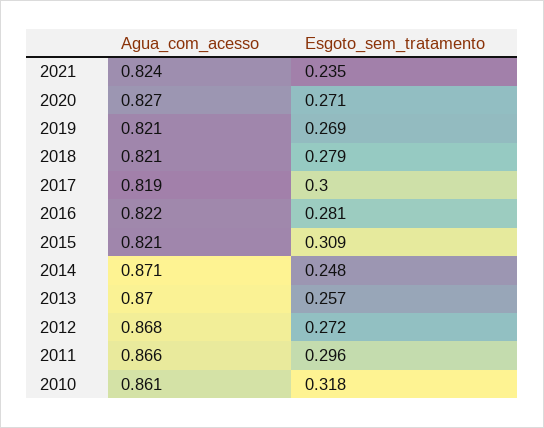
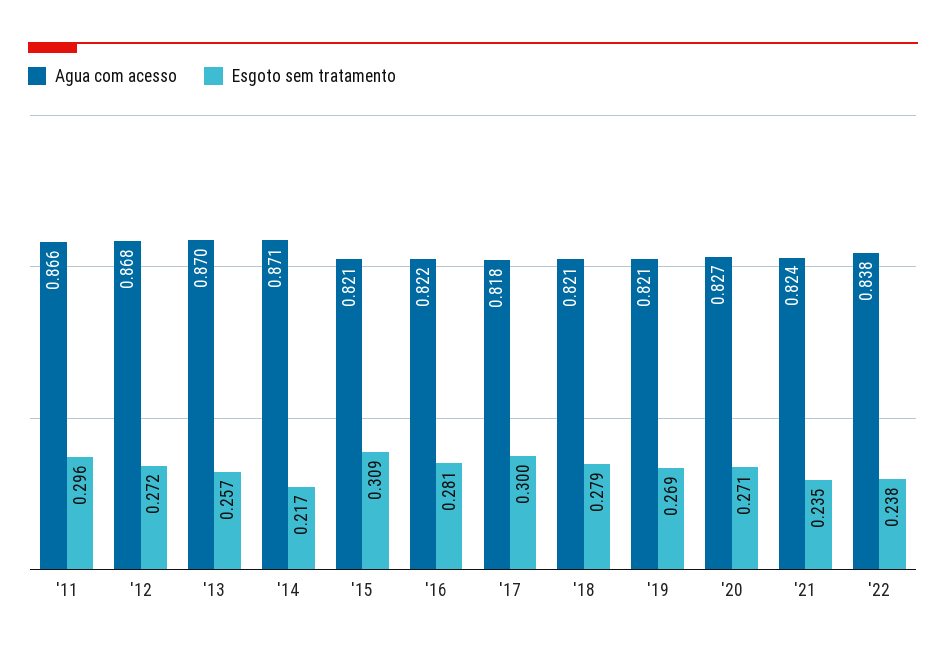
Agua_com_acesso, 2017: 0.819 -> 0.818
Esgoto_sem_tratamento, 2014: 0.248 -> 0.217
Agua_com_acesso, 2010: 0.861 -> none
Esgoto_sem_tratamento, 2010: 0.318 -> none
Agua_com_acesso, '22: none -> 0.838
Esgoto_sem_tratamento, '22: none -> 0.238

